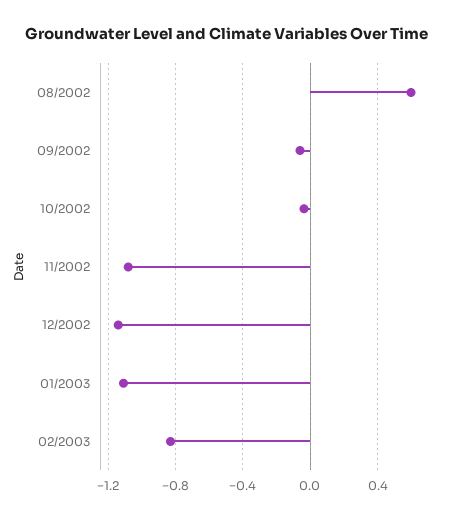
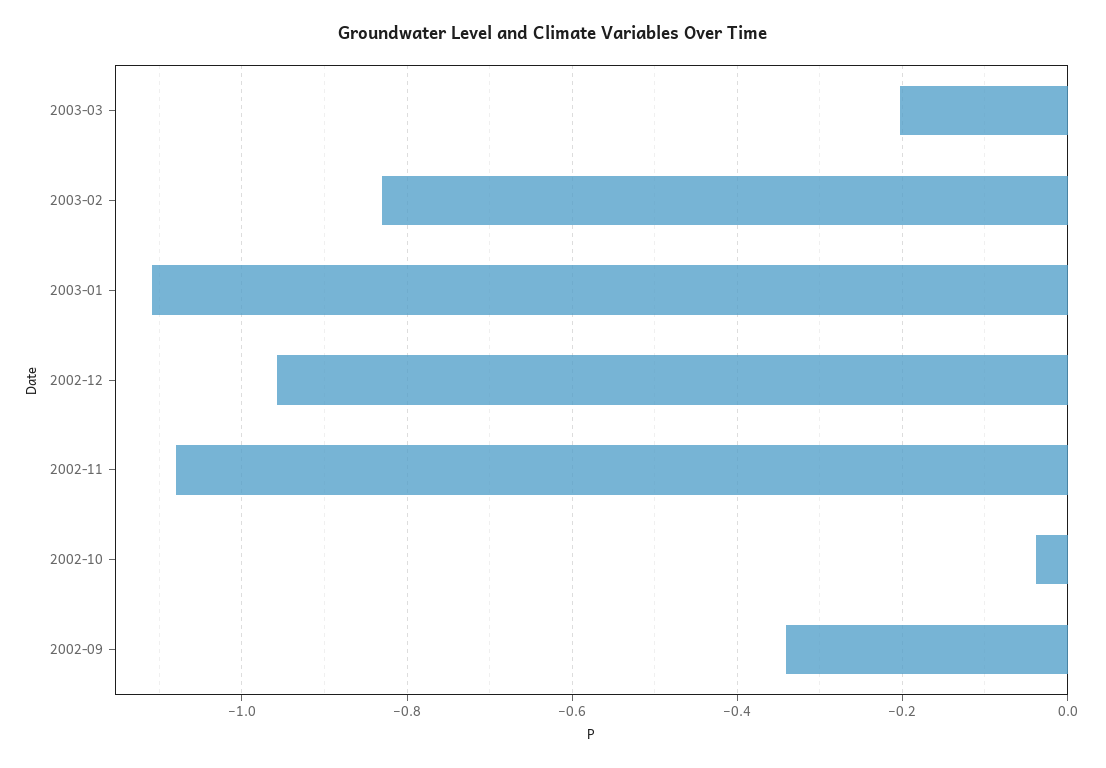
08/2002: 0.6 -> none
09/2002: -0.05 -> -0.34
12/2002: -1.15 -> -0.96
2003-03: none -> -0.2

